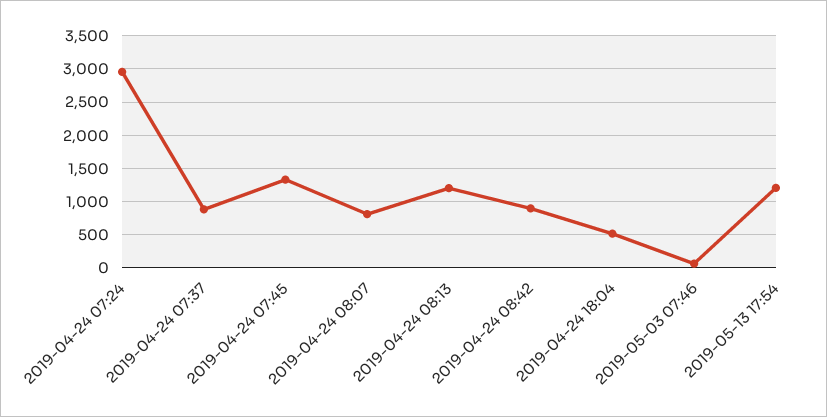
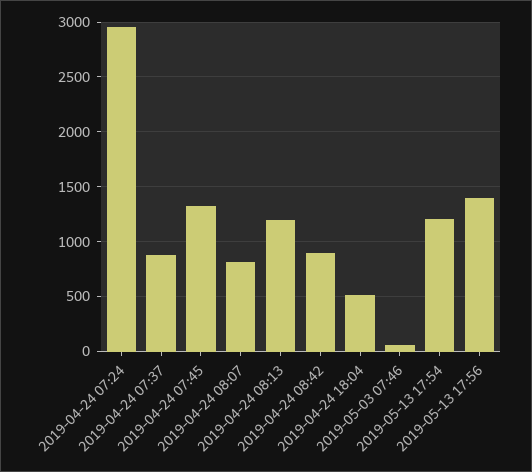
2019-05-13 17:56: none -> 1400

